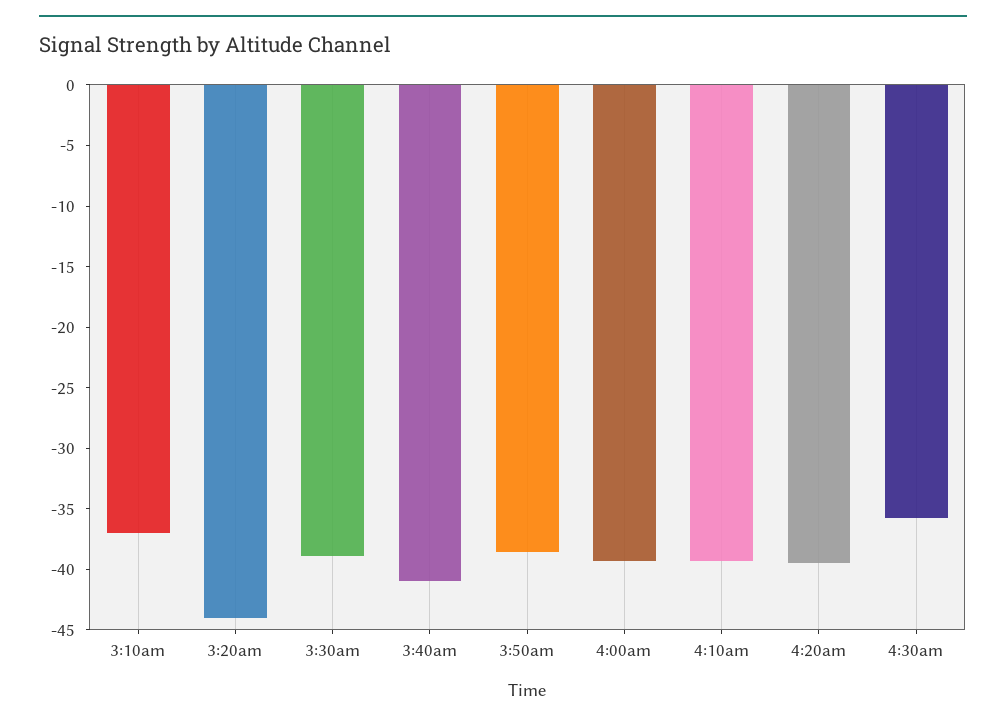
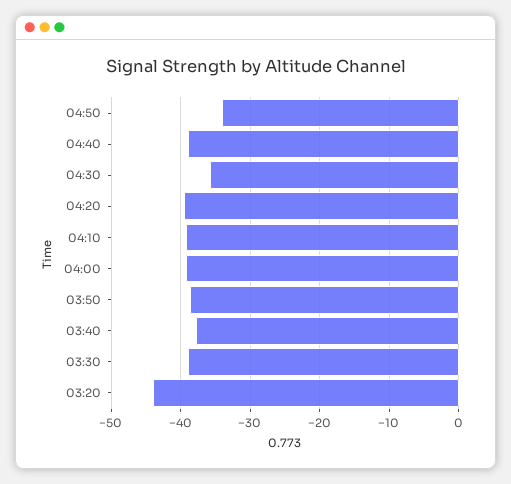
3:10am: -37 -> none
3:40am: -41 -> -38
04:50: none -> -34
04:40: none -> -39

